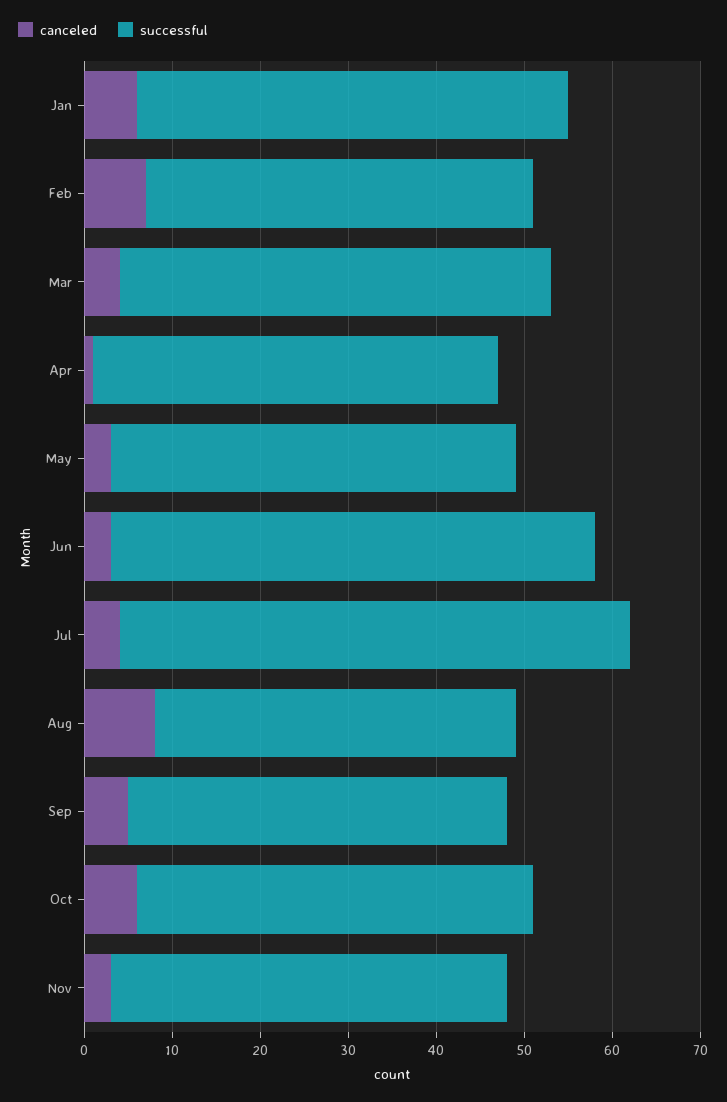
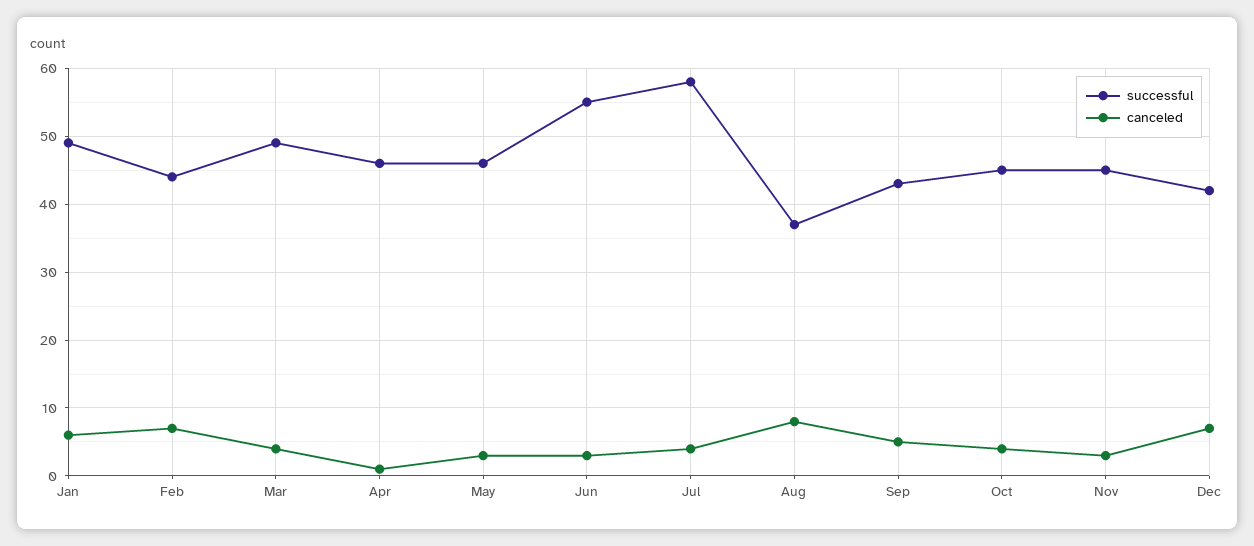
successful, Aug: 41 -> 37
canceled, Oct: 6 -> 4
successful, Dec: none -> 42
canceled, Dec: none -> 7

